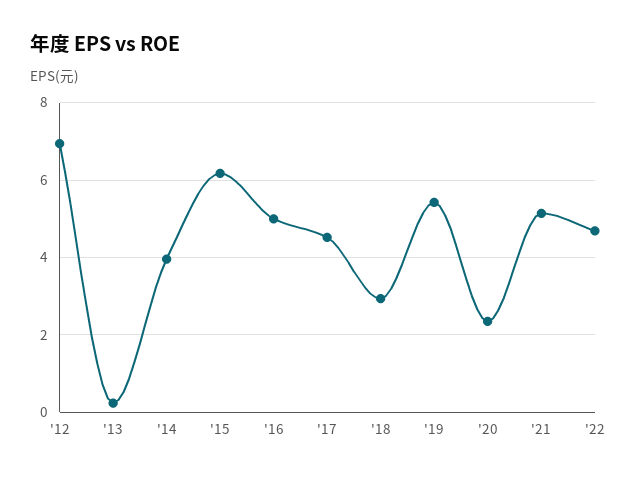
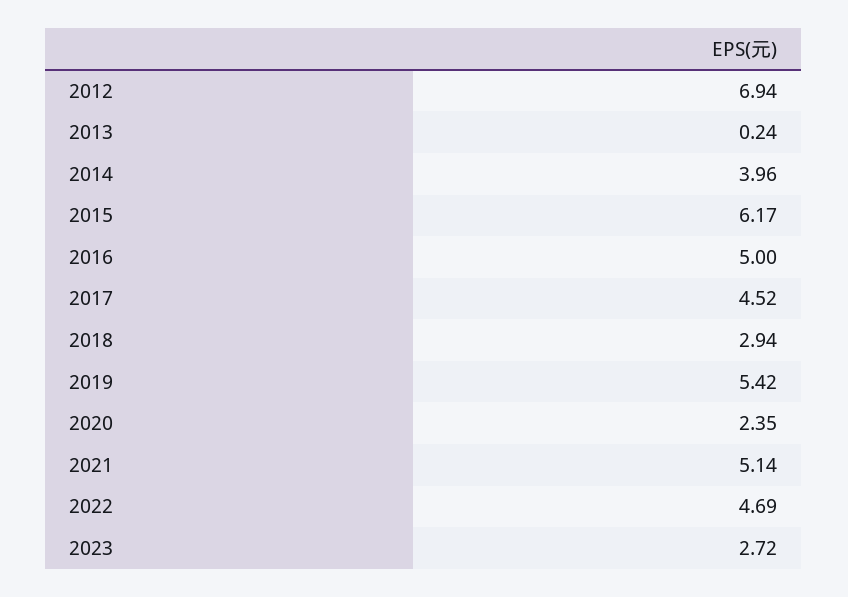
2023: none -> 2.72

